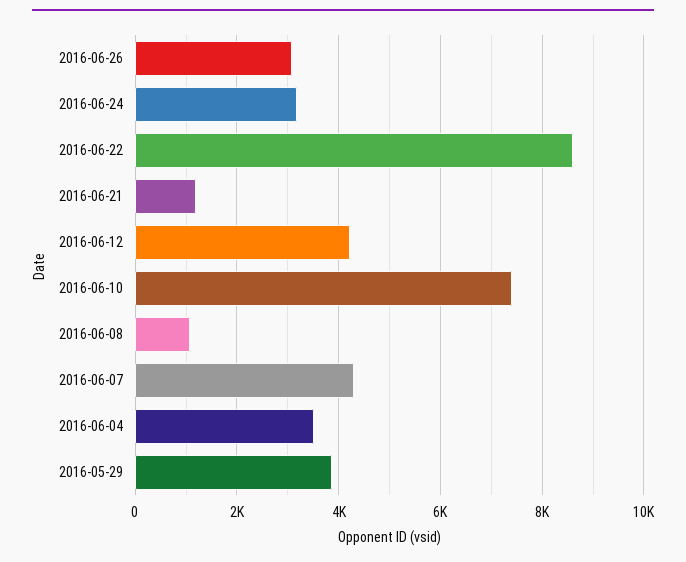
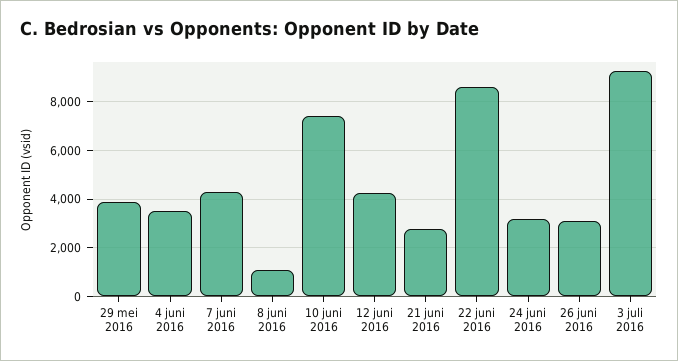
2016-06-21: 1200 -> 2750
3 juli 2016: none -> 9250

